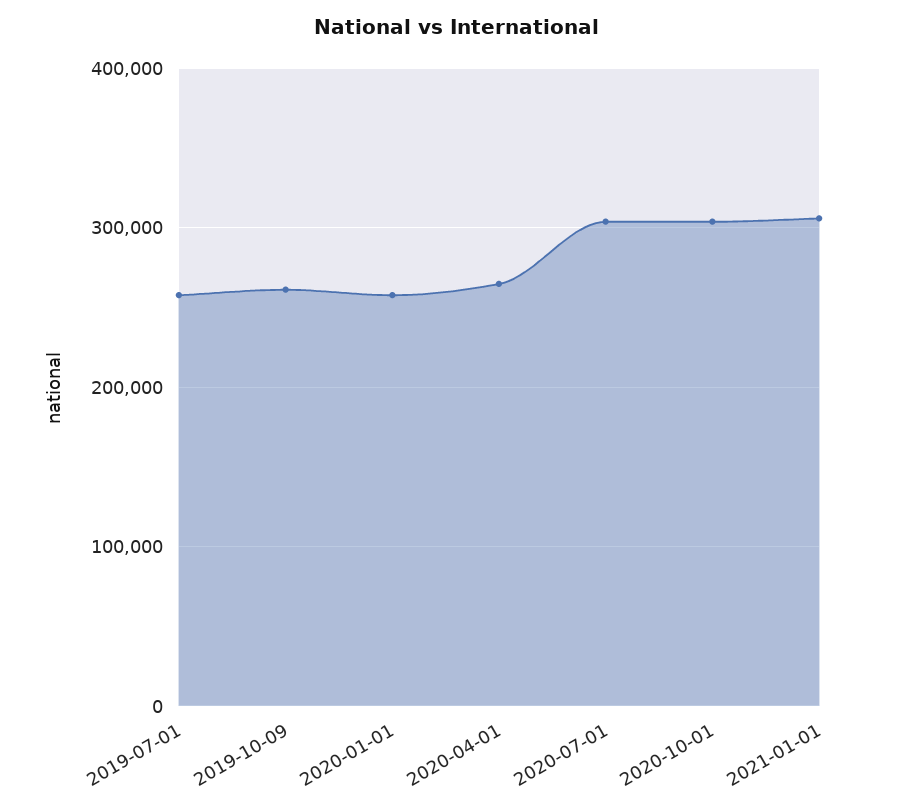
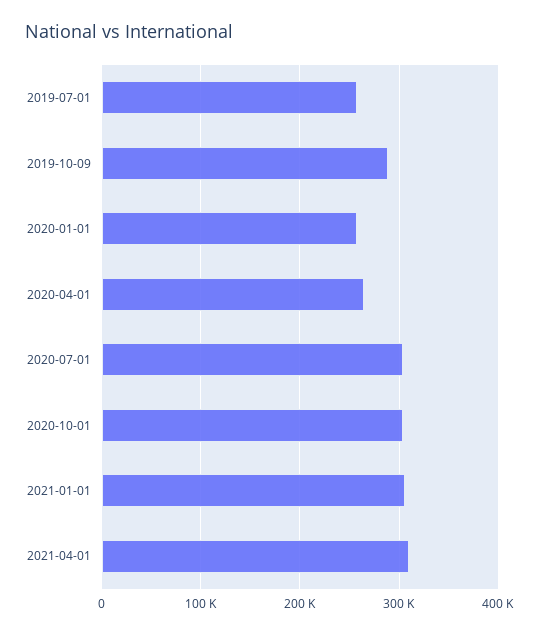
2019-10-09: 260000 -> 290000
2021-04-01: none -> 310000

